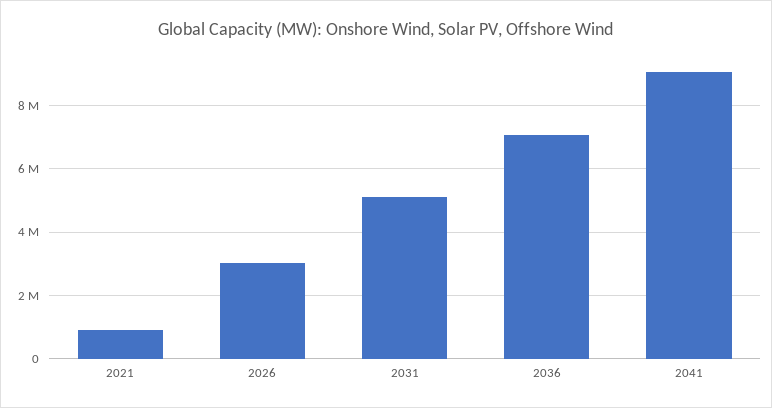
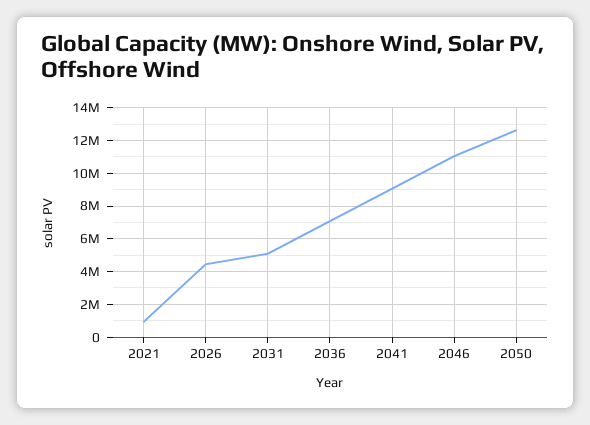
2026: 3000000 -> 4500000
2046: none -> 11000000
2050: none -> 12500000

